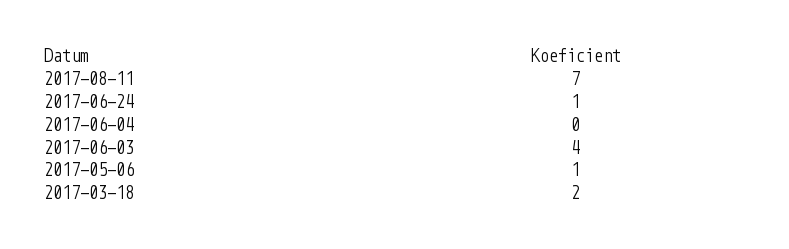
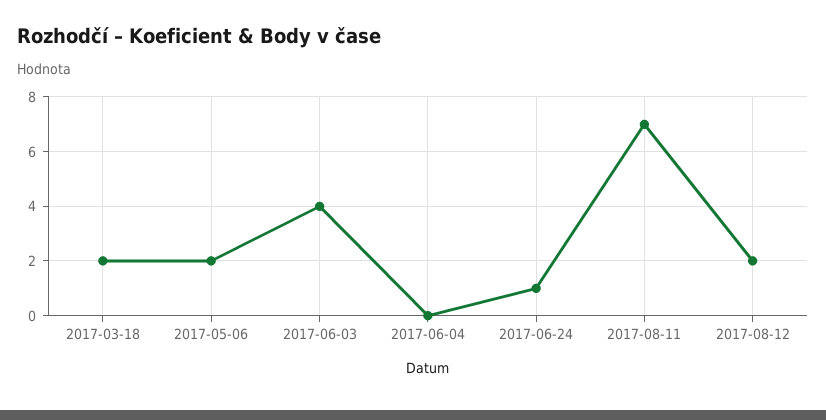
2017-05-06: 1 -> 2
2017-08-12: none -> 2

